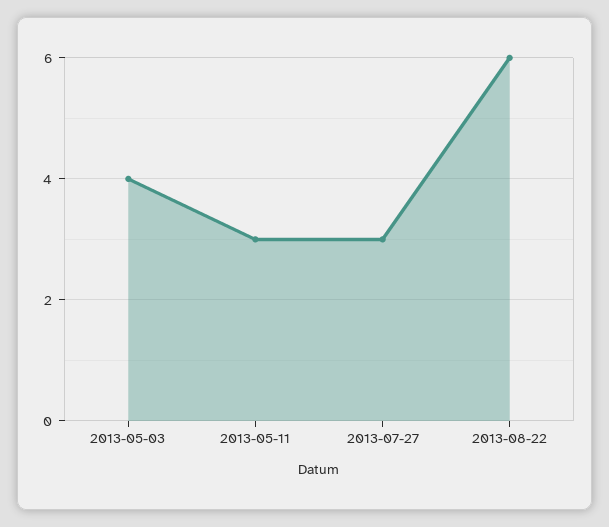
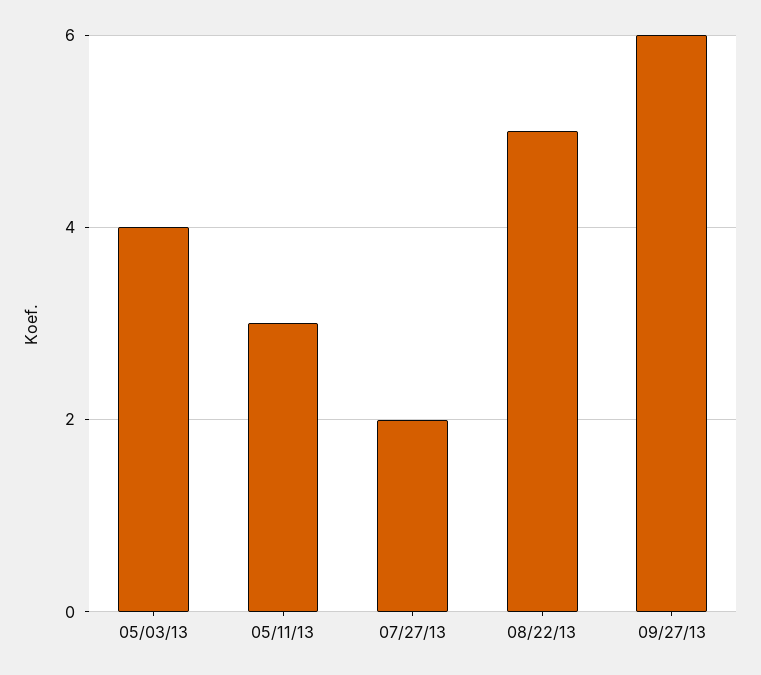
2013-07-27: 3 -> 2
2013-08-22: 6 -> 5
09/27/13: none -> 6

